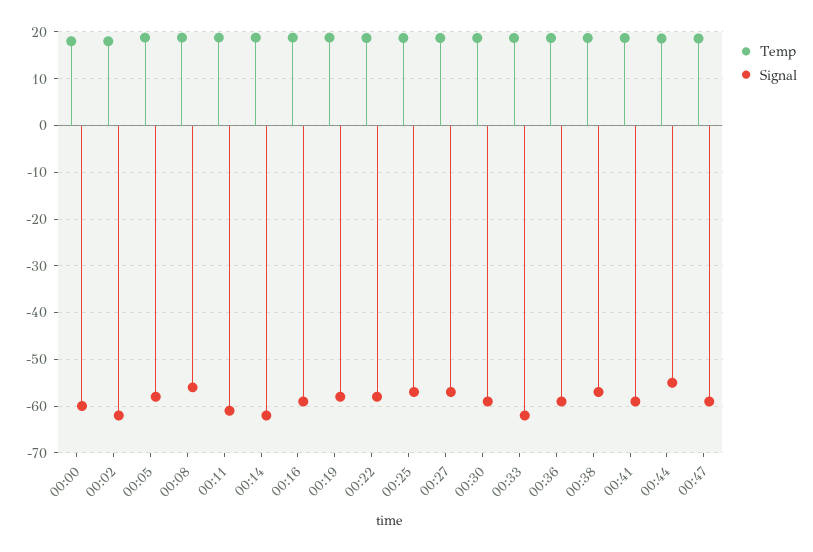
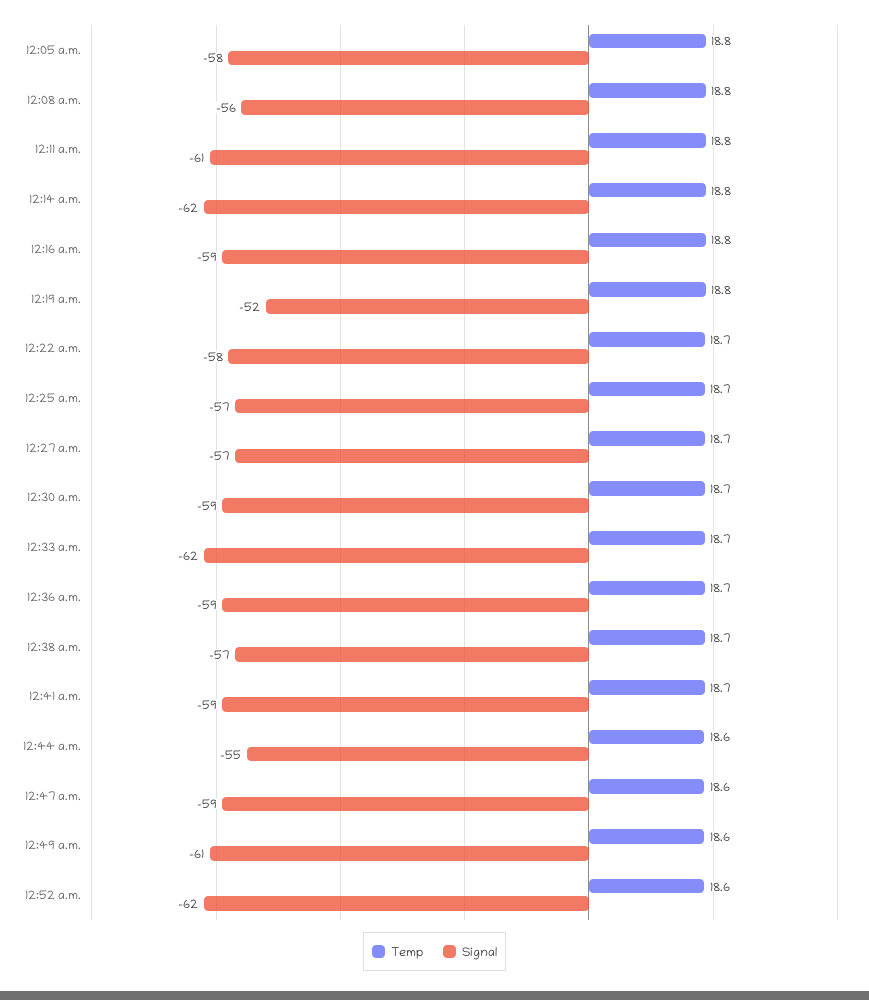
Temp, 00:00: 18 -> none
Signal, 00:00: -60 -> none
Temp, 00:02: 18 -> none
Signal, 00:02: -62 -> none
Signal, 00:19: -58 -> -52
Temp, 12:49 a.m.: none -> 18.6
Signal, 12:49 a.m.: none -> -61
Temp, 12:52 a.m.: none -> 18.6
Signal, 12:52 a.m.: none -> -62

